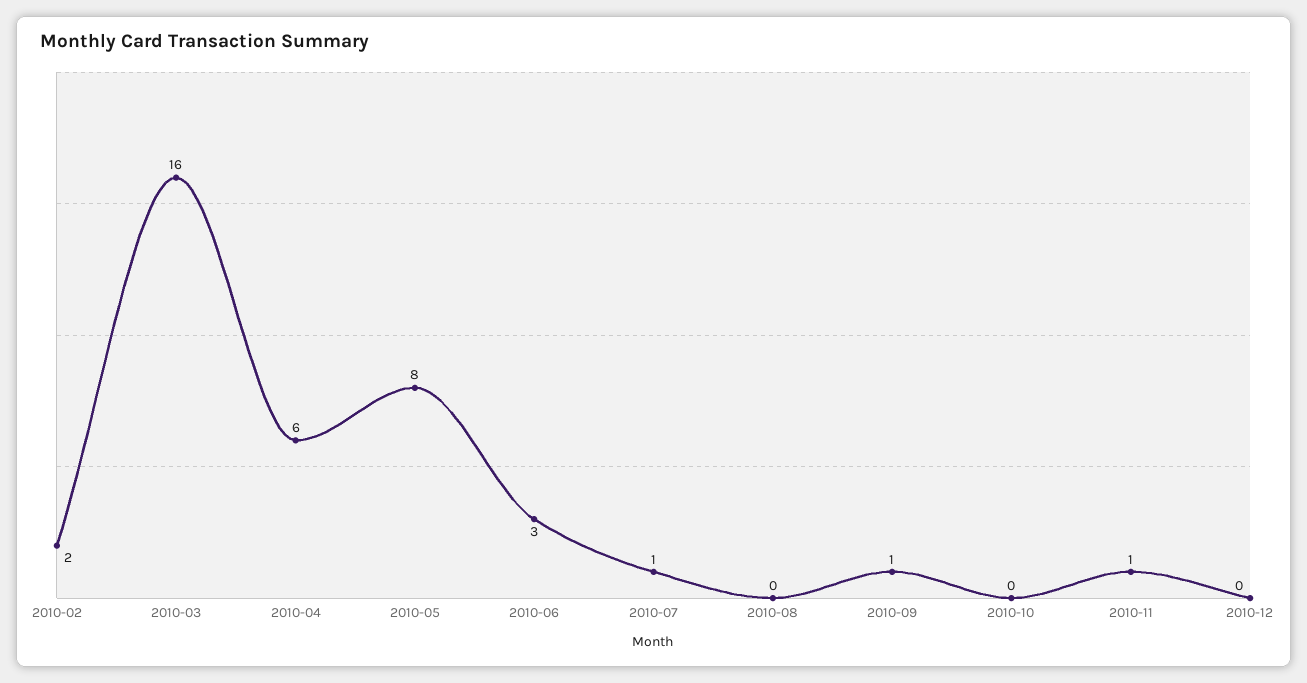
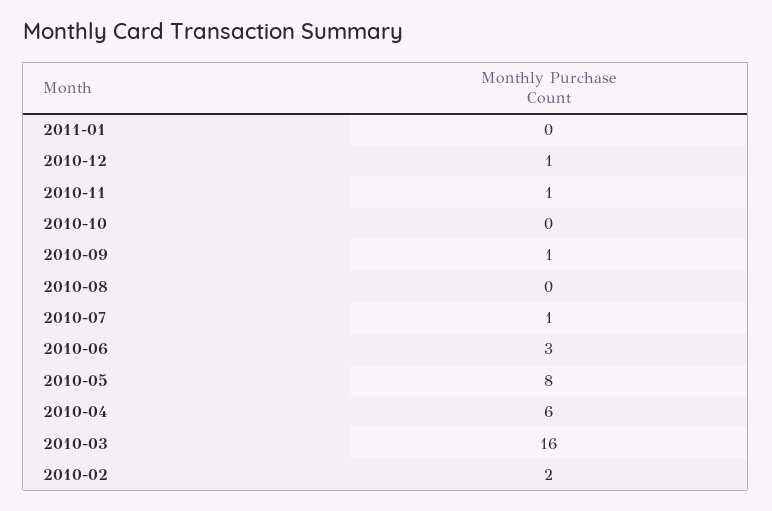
2010-12: 0 -> 1
2011-01: none -> 0

